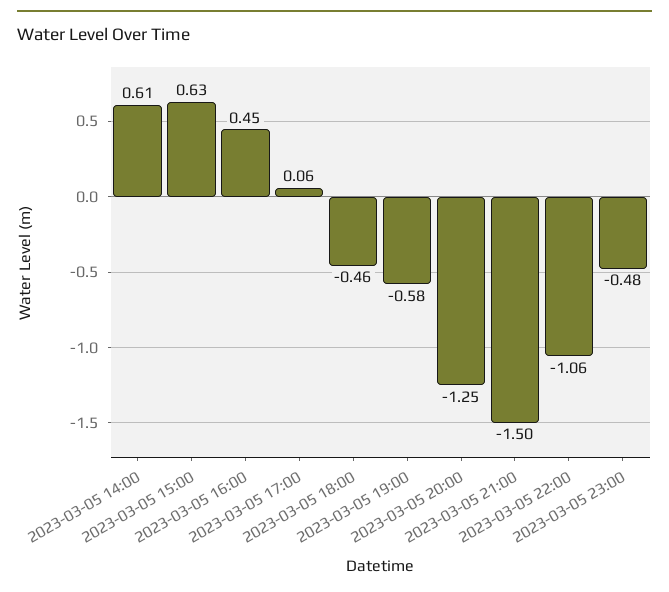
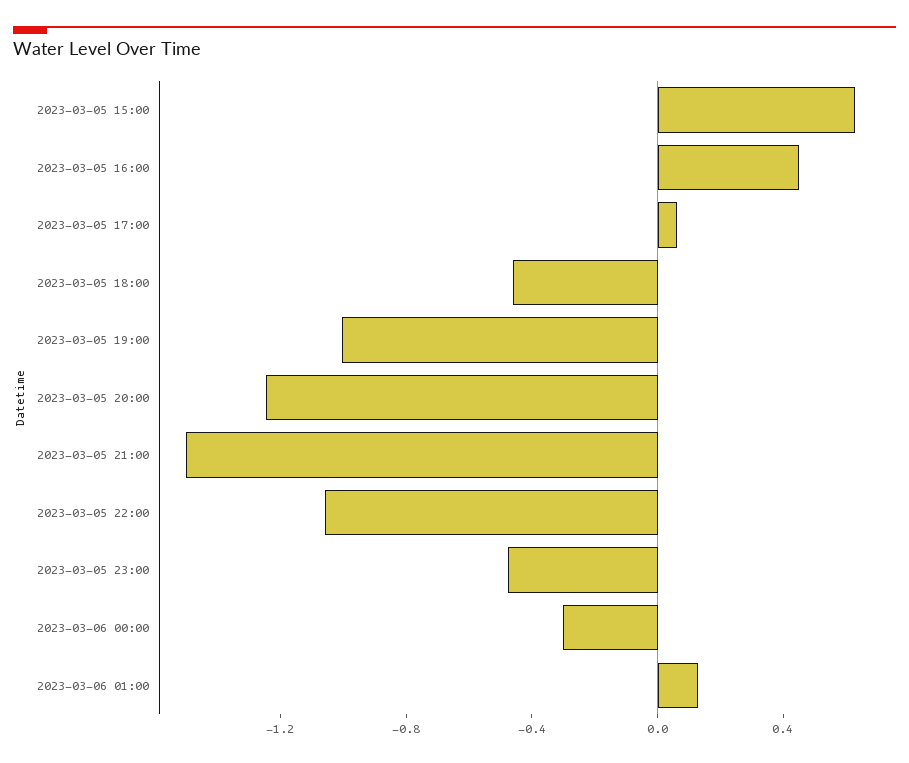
2023-03-05 14:00: 0.61 -> none
2023-03-05 19:00: -0.58 -> -1
2023-03-06 00:00: none -> -0.3
2023-03-06 01:00: none -> 0.1

